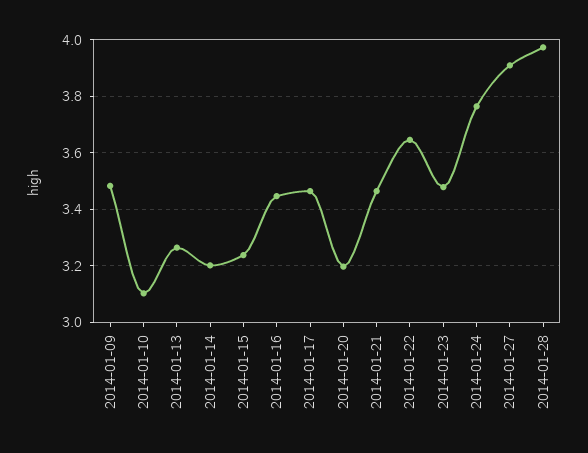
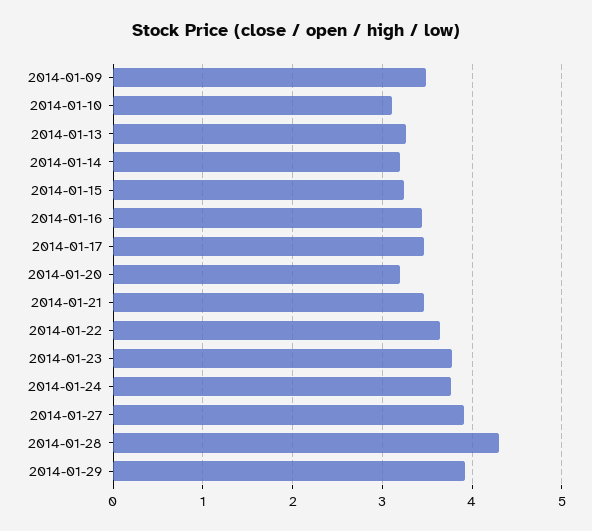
2014-01-23: 3.475 -> 3.8
2014-01-28: 3.975 -> 4.3
2014-01-29: none -> 3.9

